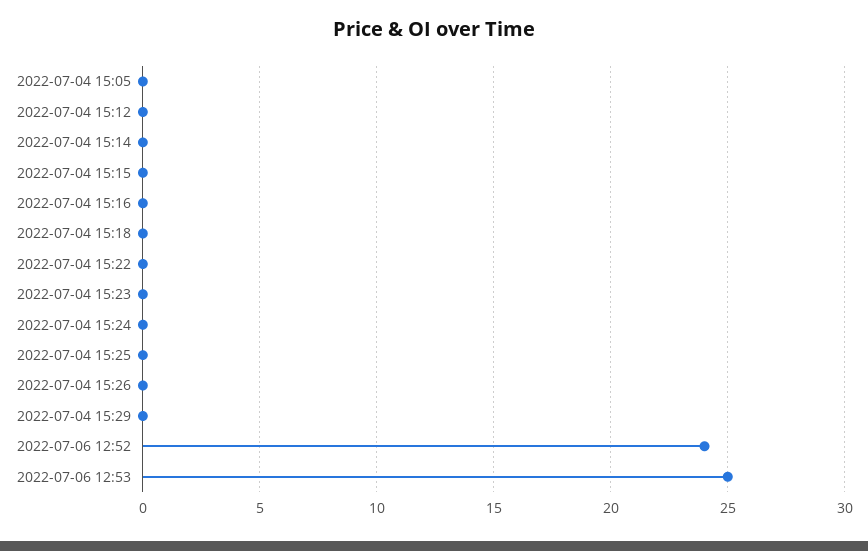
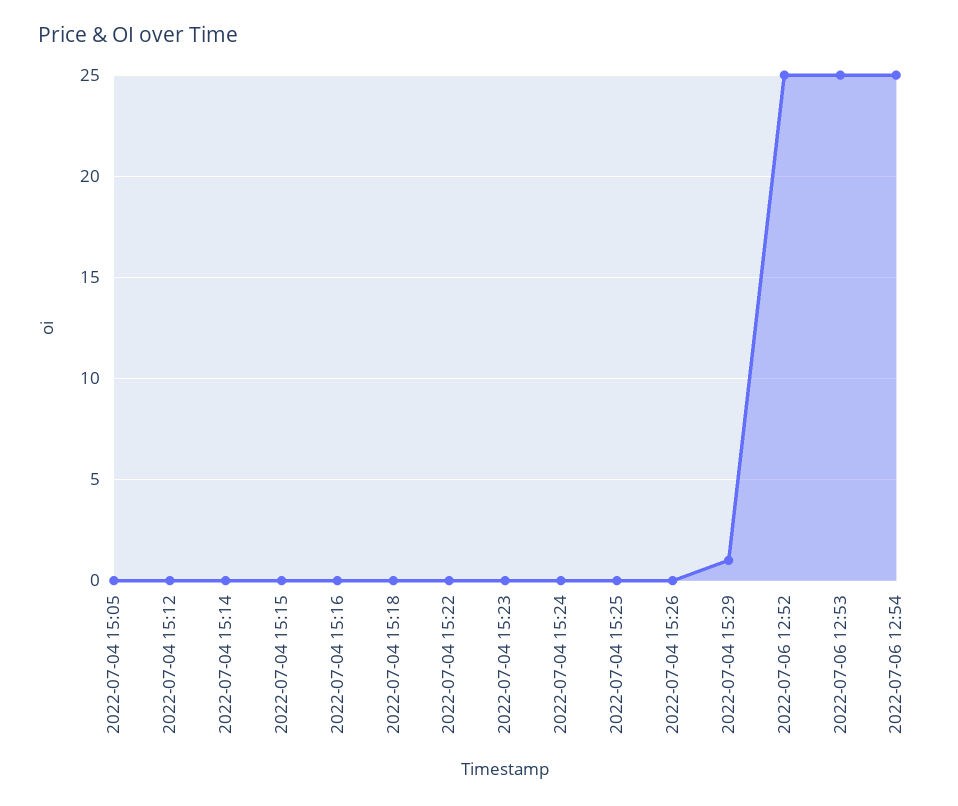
2022-07-04 15:29: 0 -> 1
2022-07-06 12:52: 24 -> 25
2022-07-06 12:54: none -> 25

